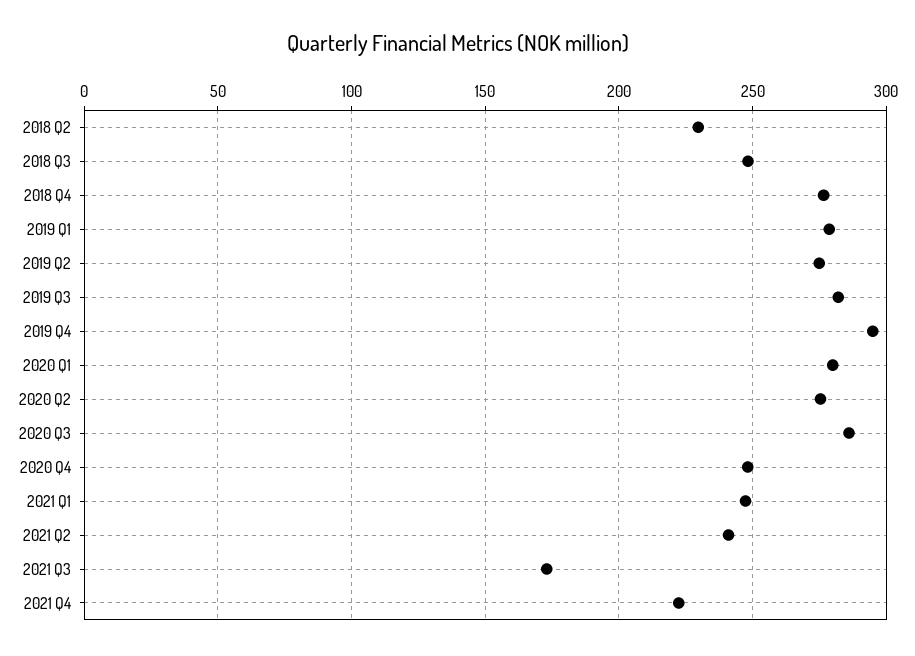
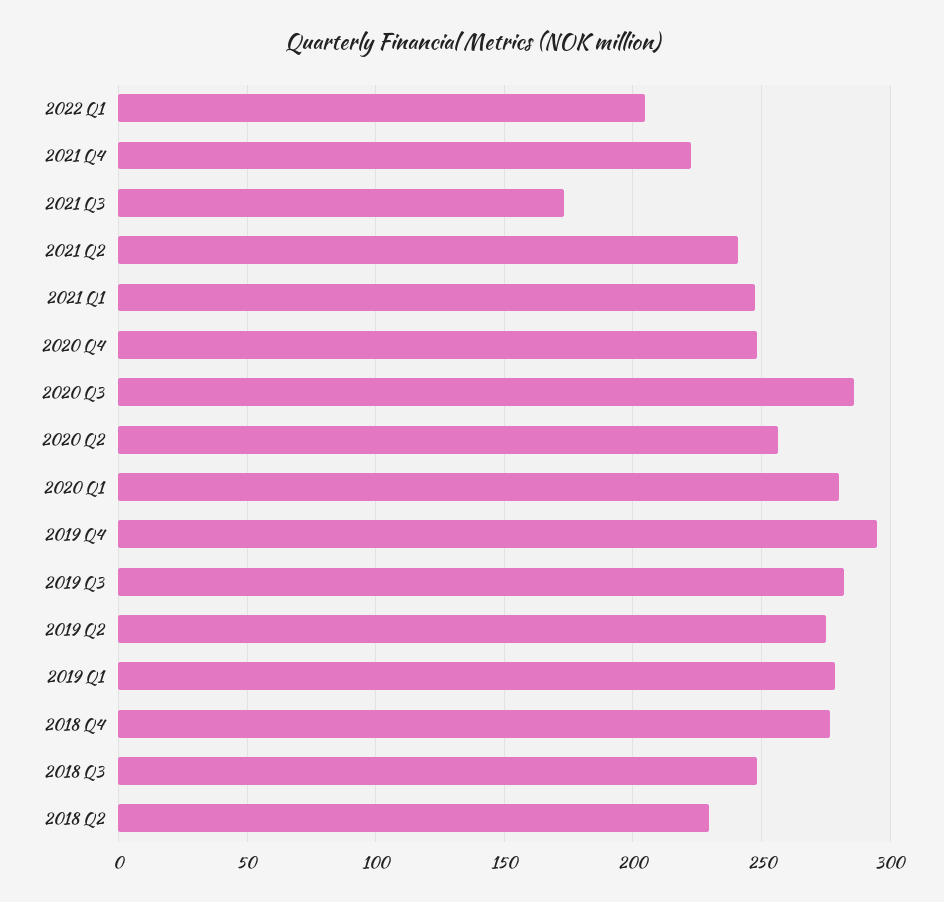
2020 Q2: 275 -> 255
2022 Q1: none -> 205

